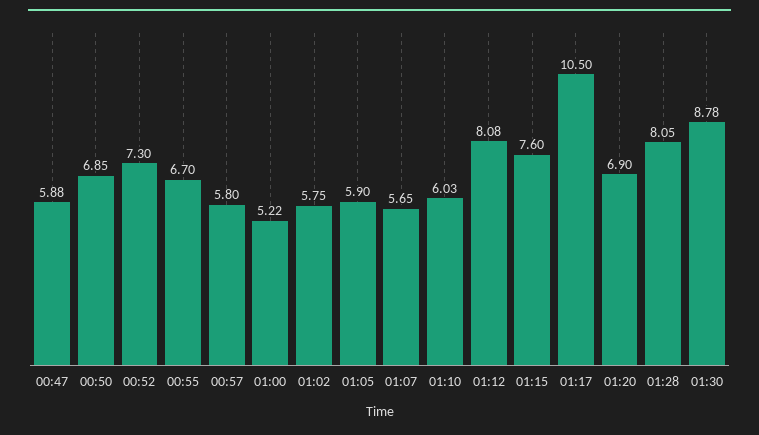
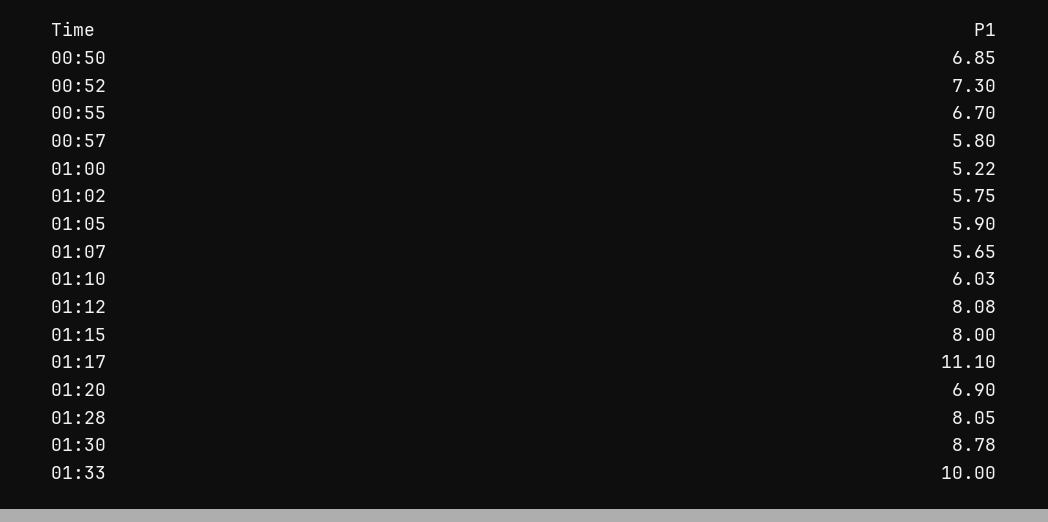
00:47: 5.88 -> none
01:15: 7.6 -> 8
01:17: 10.5 -> 11.1
01:33: none -> 10

